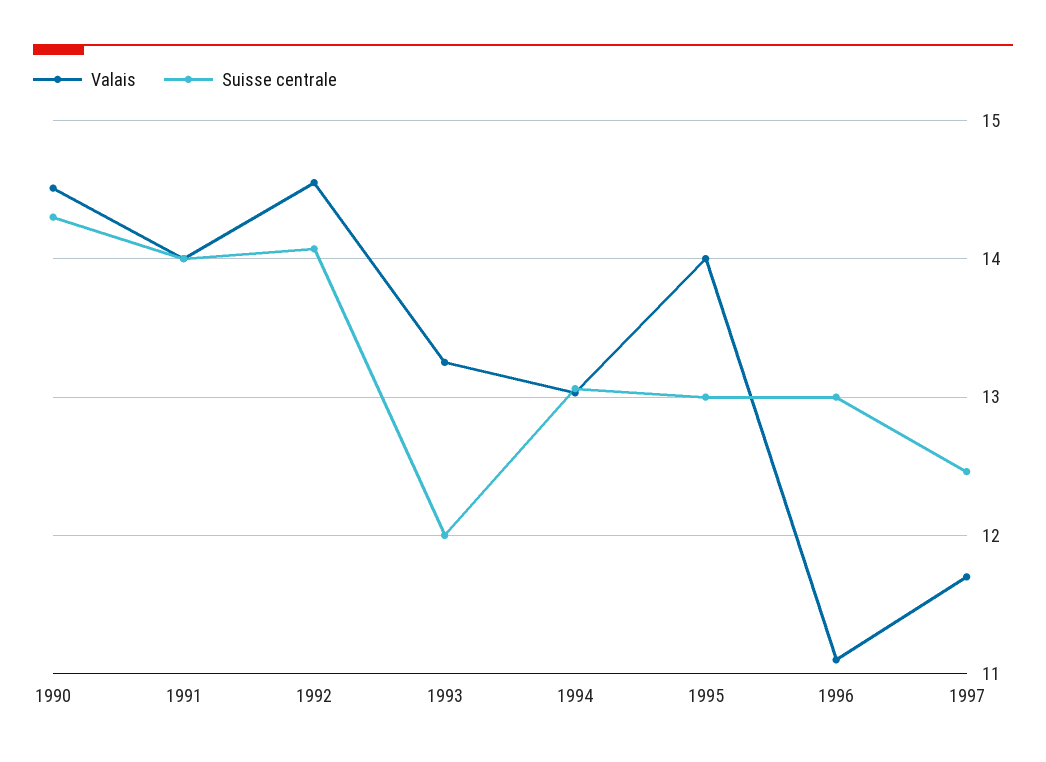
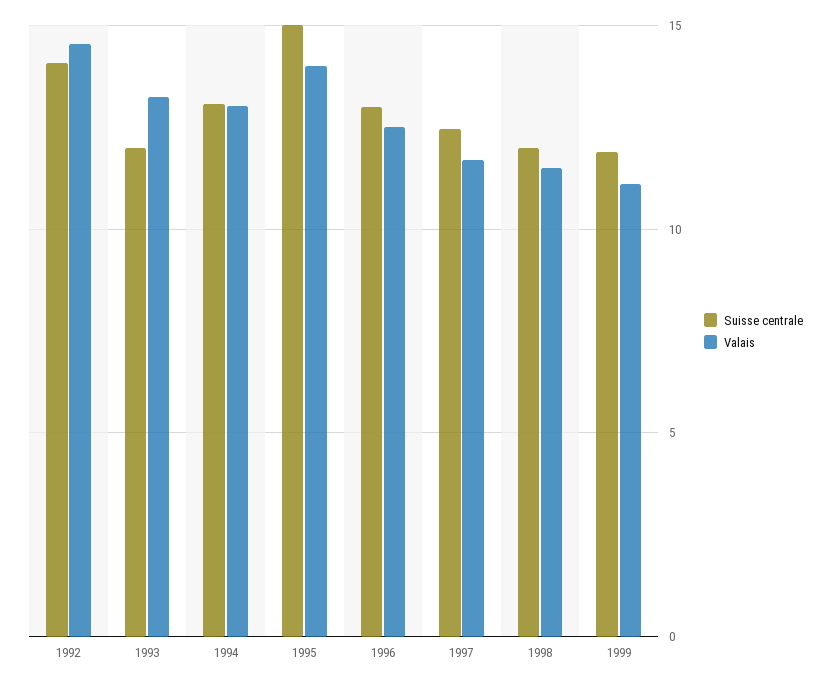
Valais, 1990: 14.5 -> none
Suisse centrale, 1990: 14.3 -> none
Valais, 1991: 14 -> none
Suisse centrale, 1991: 14 -> none
Suisse centrale, 1995: 13 -> 15
Valais, 1996: 11.1 -> 12.5
Suisse centrale, 1998: none -> 12
Valais, 1998: none -> 11.5
Suisse centrale, 1999: none -> 12
Valais, 1999: none -> 11

